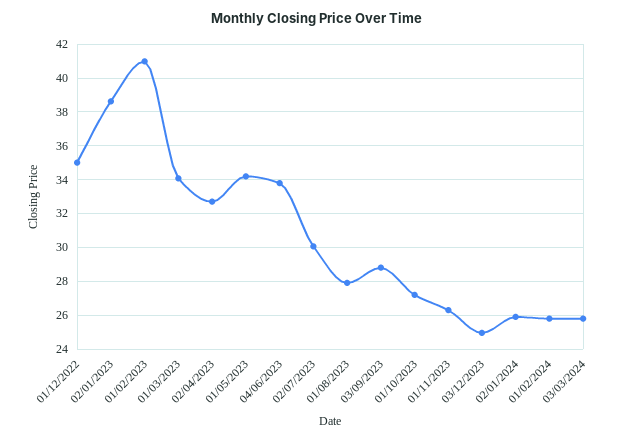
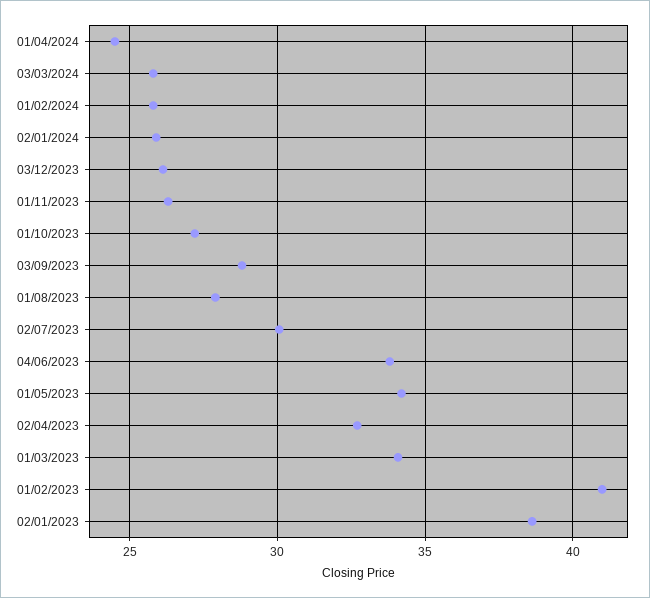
01/12/2022: 35 -> none
03/12/2023: 25 -> 26
01/04/2024: none -> 24.5

